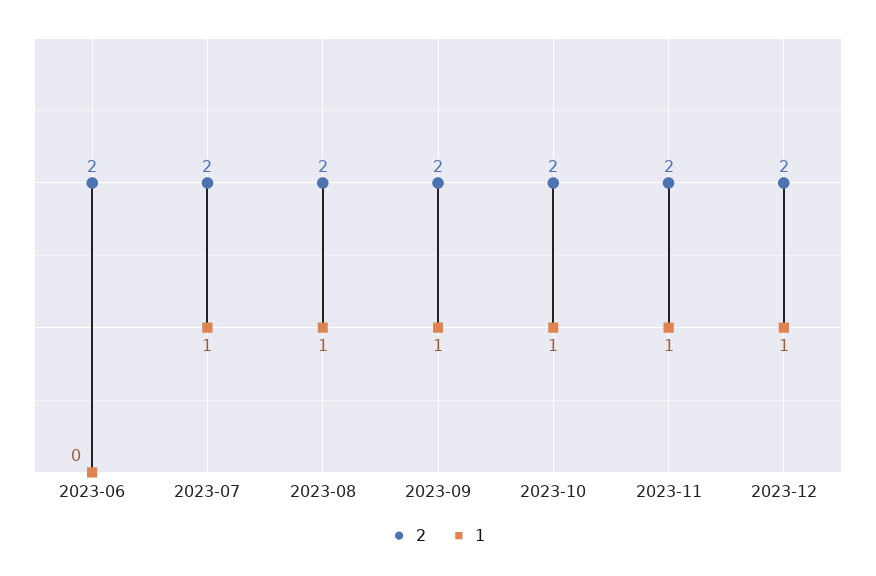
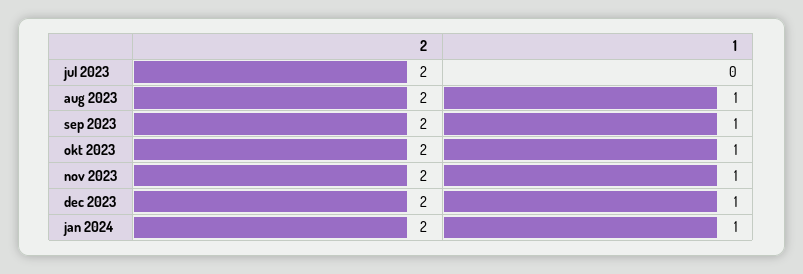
2, 2023-06: 2 -> none
1, 2023-06: 0 -> none
1, 2023-07: 1 -> 0
2, jan 2024: none -> 2
1, jan 2024: none -> 1

